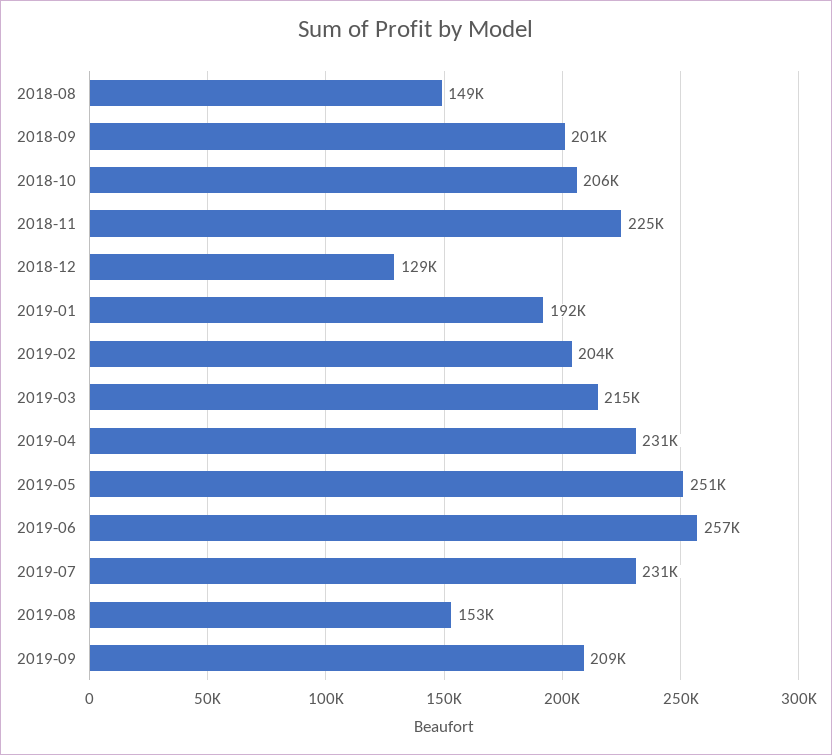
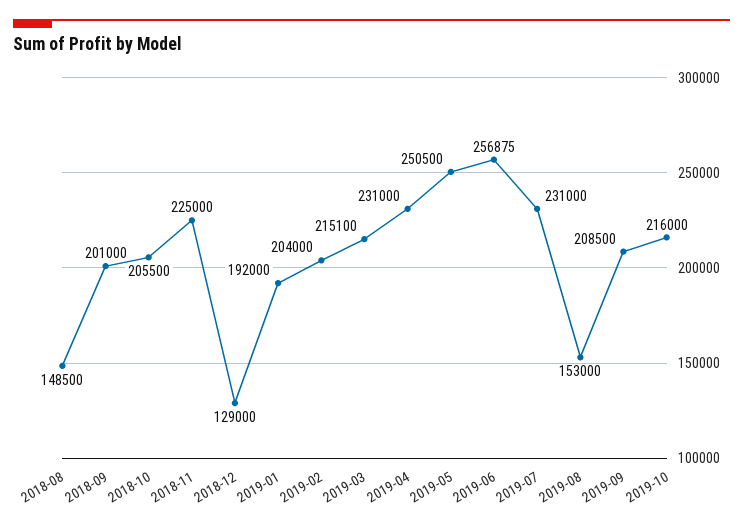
2019-10: none -> 216000

